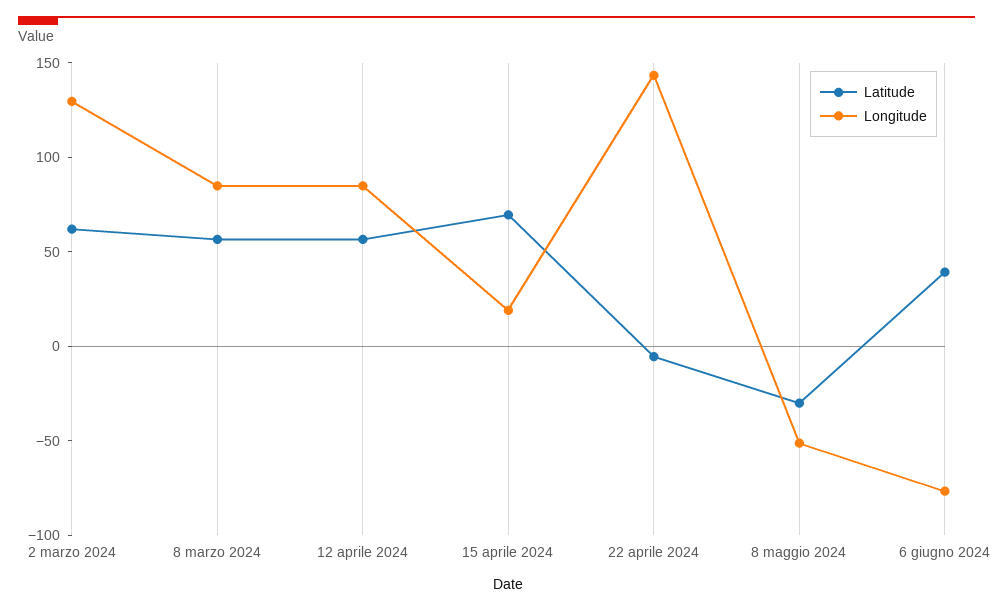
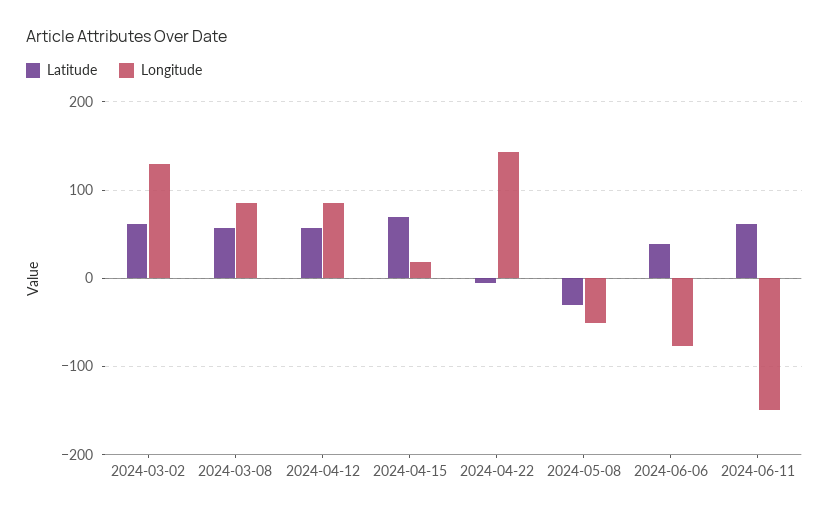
Latitude, 2024-06-11: none -> 60
Longitude, 2024-06-11: none -> -150

